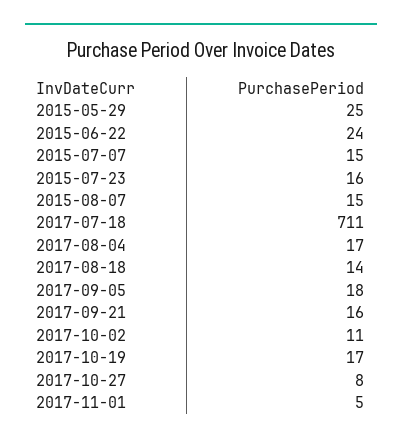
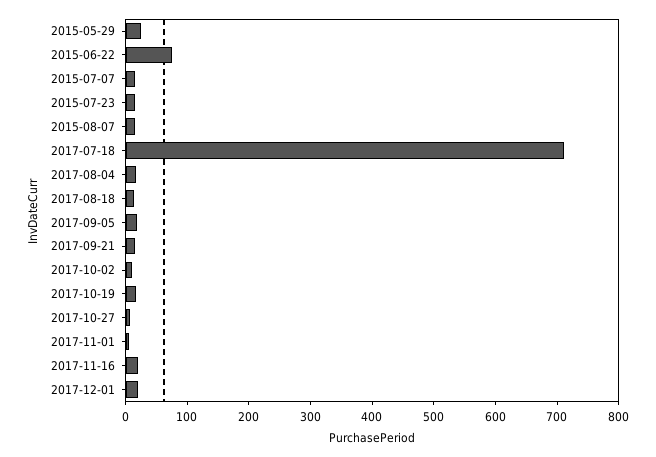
2015-06-22: 24 -> 80
2017-11-16: none -> 20
2017-12-01: none -> 20

